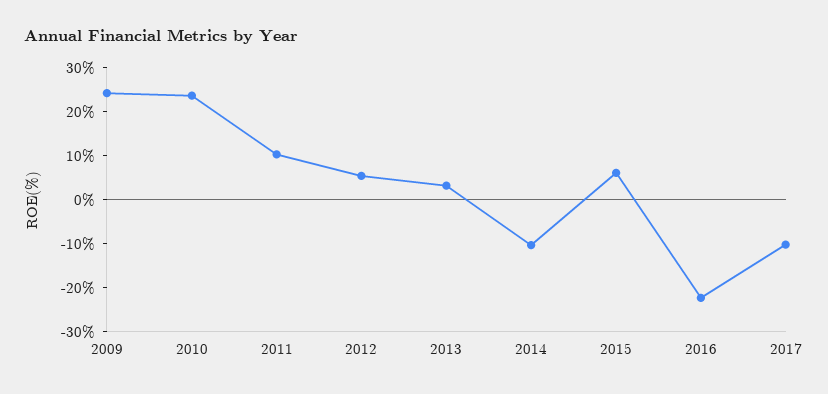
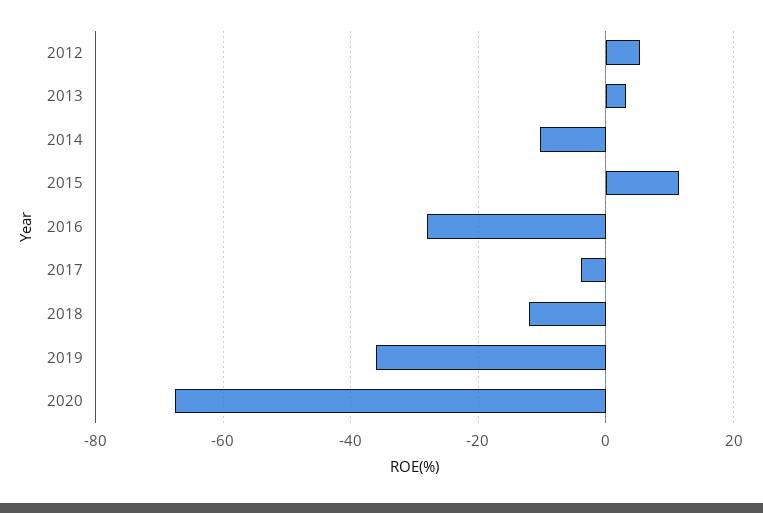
2009: 24 -> none
2010: 24 -> none
2011: 10 -> none
2015: 6 -> 12
2016: -22 -> -28
2017: -10 -> -4
2018: none -> -12
2019: none -> -36
2020: none -> -68

